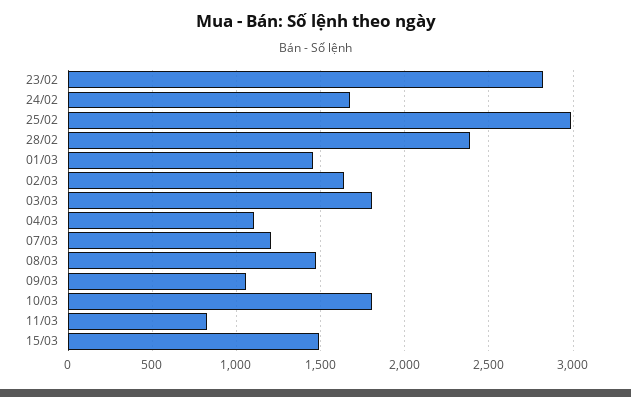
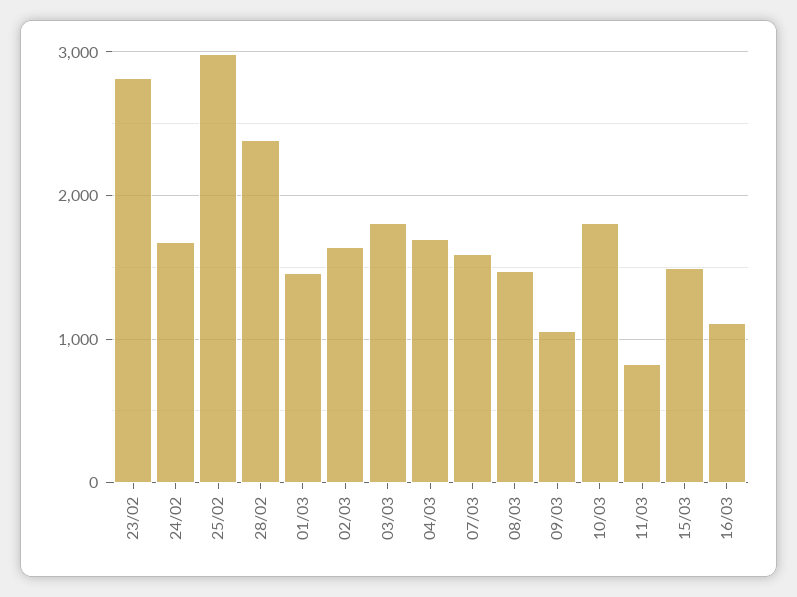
04/03: 1100 -> 1700
07/03: 1200 -> 1600
16/03: none -> 1100

